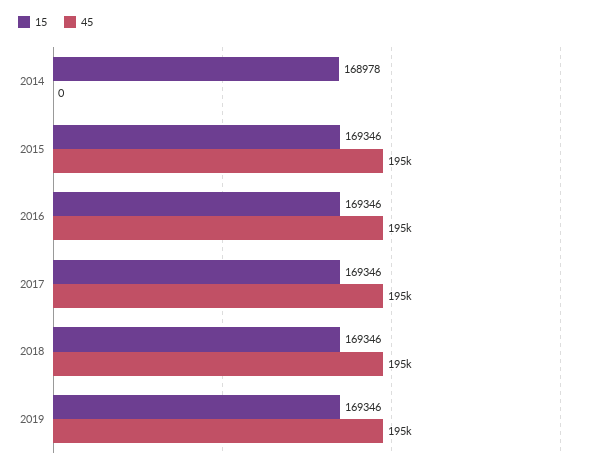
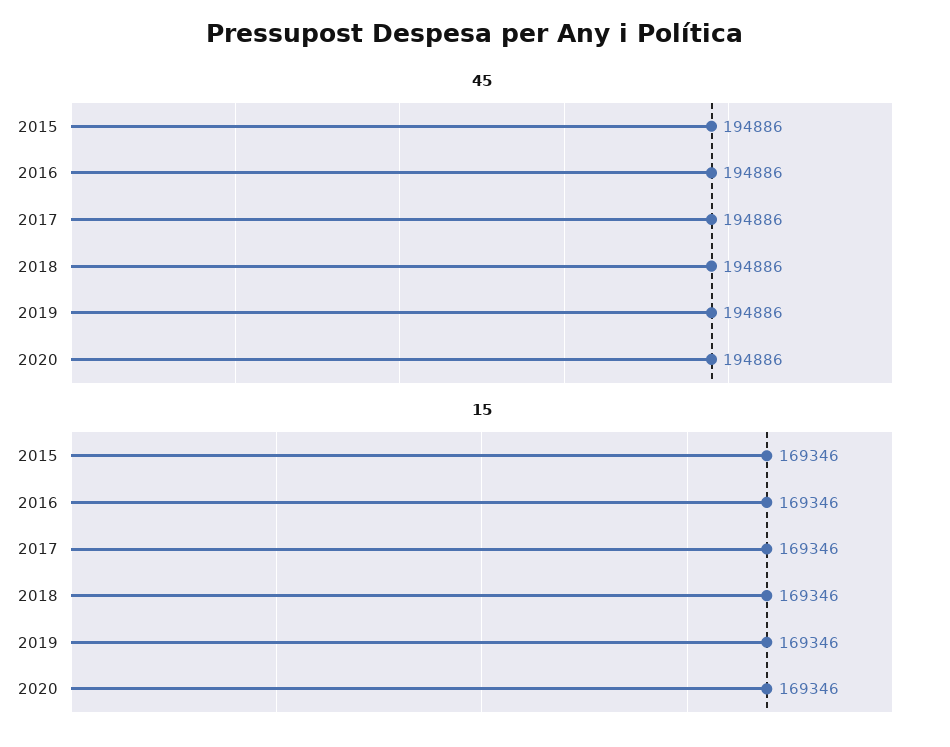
15, 2014: 168978 -> none
45, 2014: 0 -> none
45, 2020: none -> 194886
15, 2020: none -> 169346

